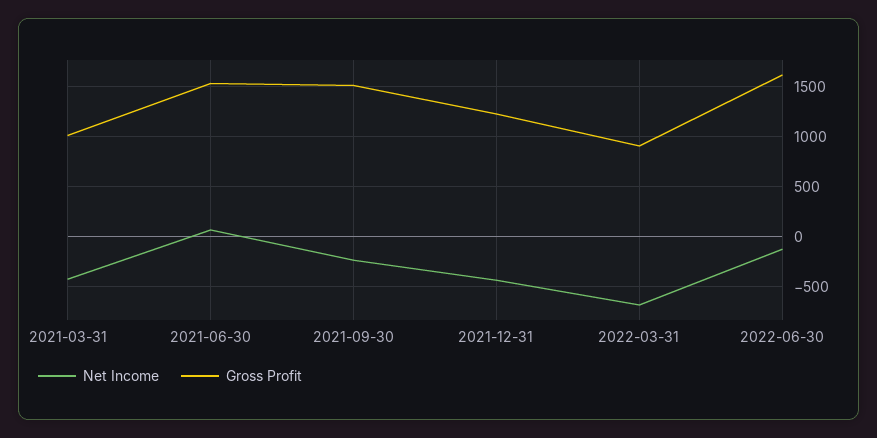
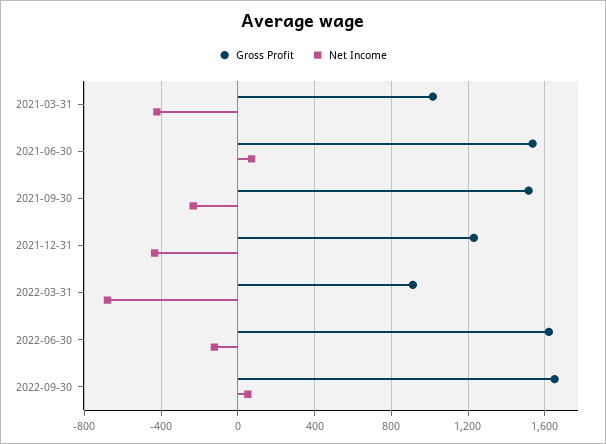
Gross Profit, 2022-09-30: none -> 1650
Net Income, 2022-09-30: none -> 50

